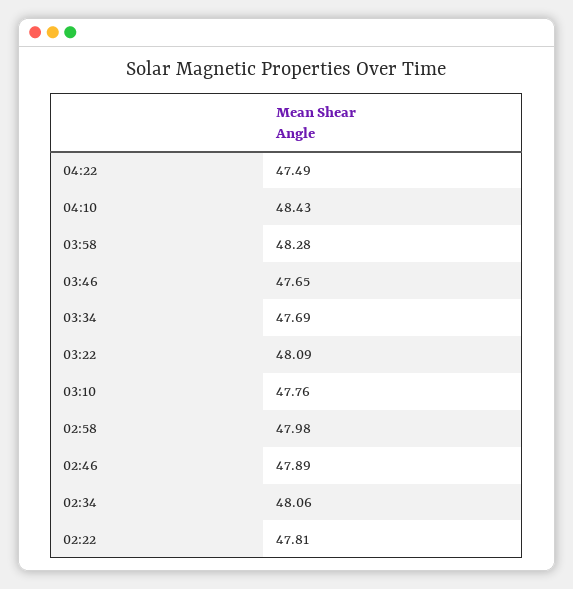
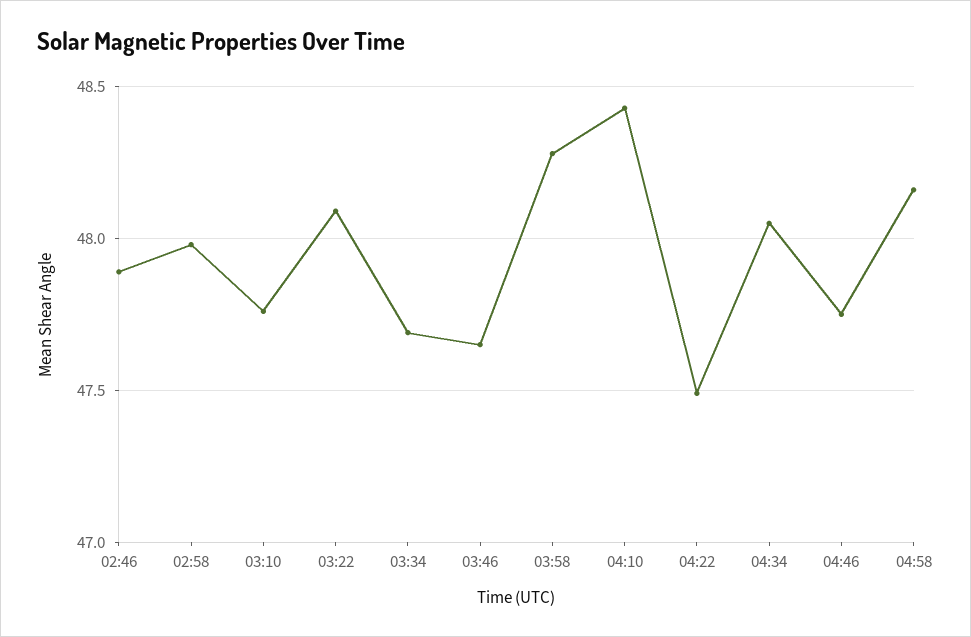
02:34: 48.06 -> none
02:22: 47.81 -> none
04:34: none -> 48.05
04:46: none -> 47.75
04:58: none -> 48.15

